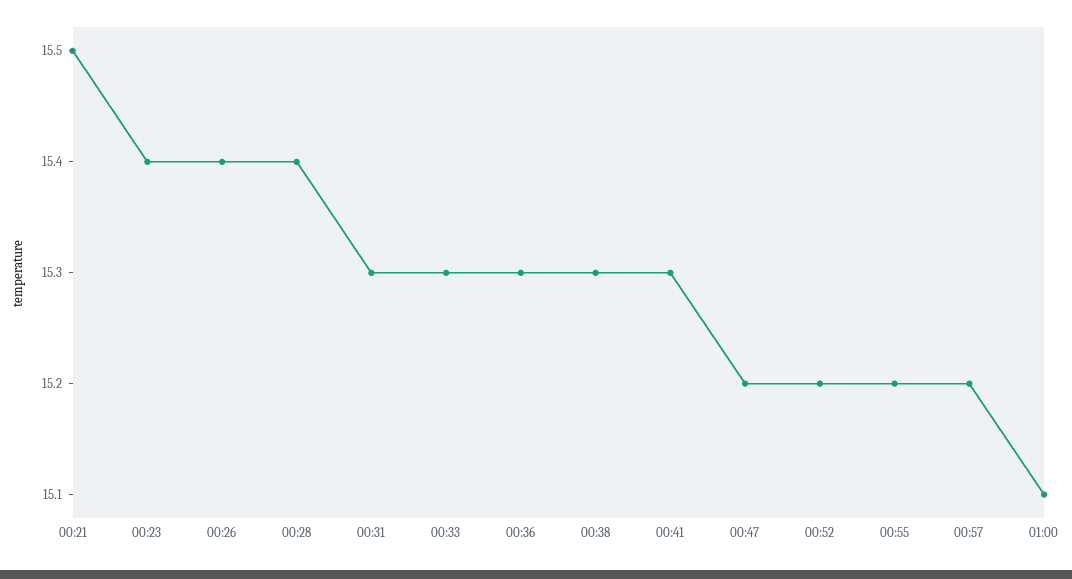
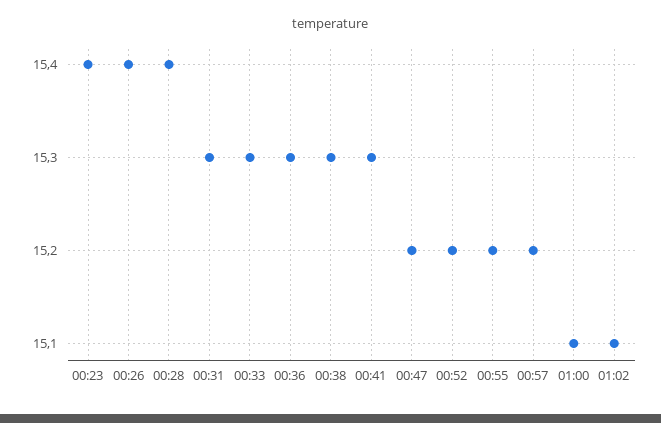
00:21: 15.5 -> none
01:02: none -> 15.1

